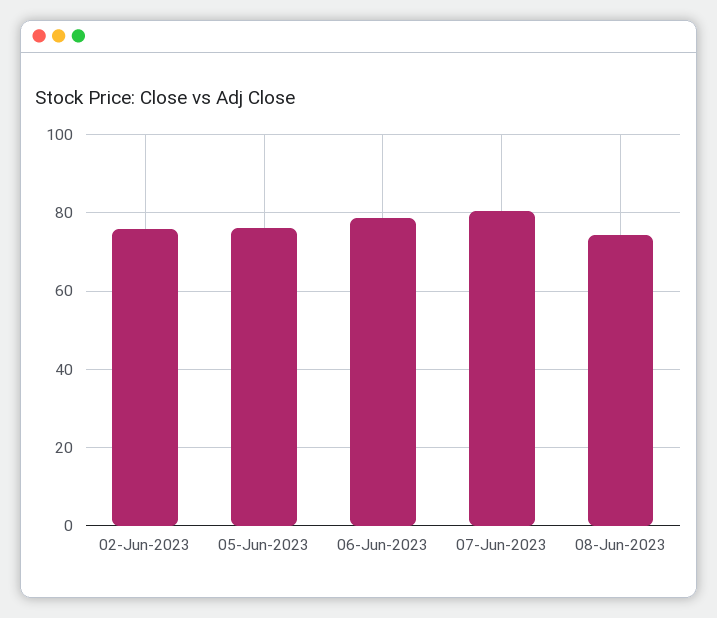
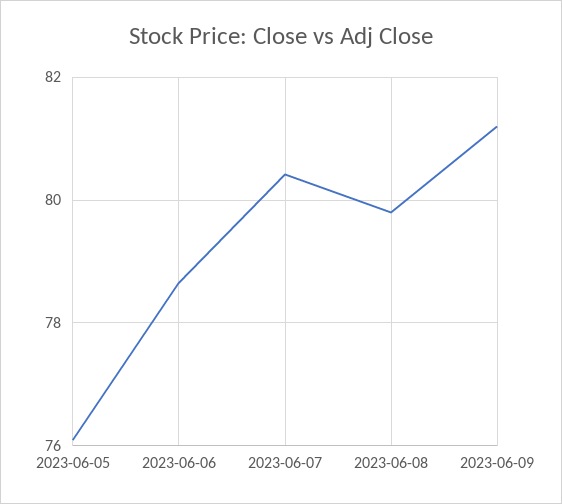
02-Jun-2023: 76 -> none
08-Jun-2023: 74 -> 79.8
2023-06-09: none -> 81.2

